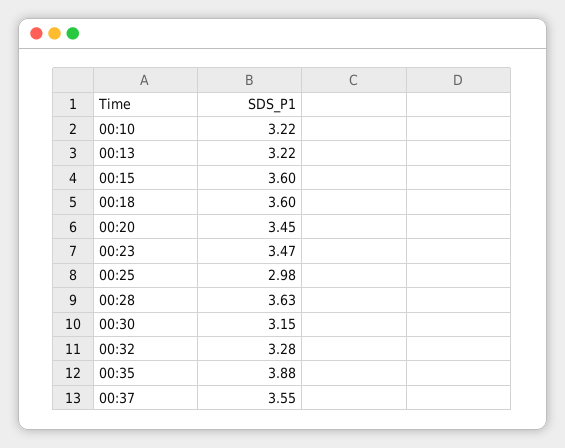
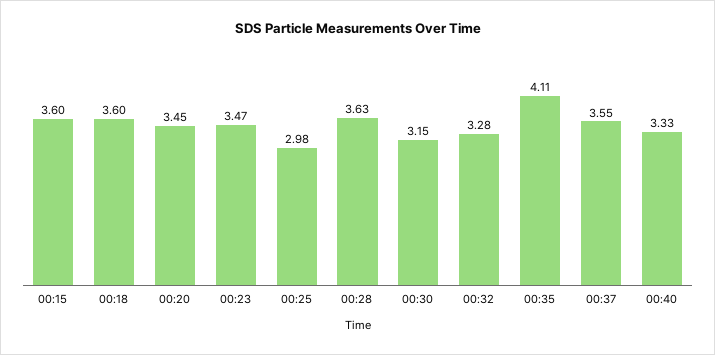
00:10: 3.22 -> none
00:13: 3.22 -> none
00:35: 3.88 -> 4.11
00:40: none -> 3.33

